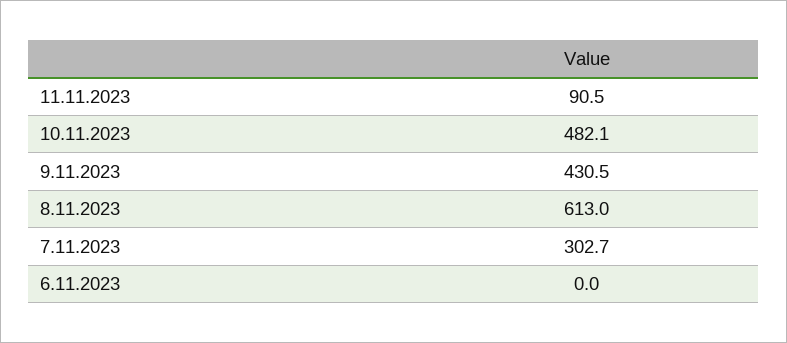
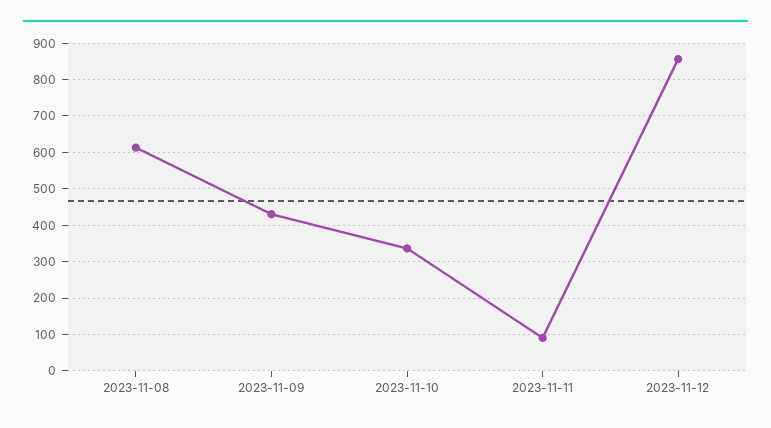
10.11.2023: 482.1 -> 340
7.11.2023: 302.7 -> none
6.11.2023: 0 -> none
2023-11-12: none -> 860

